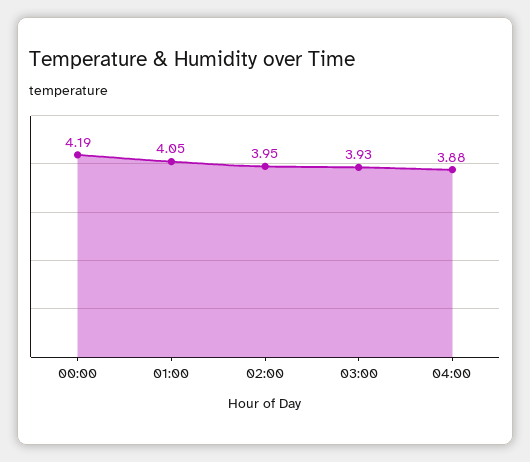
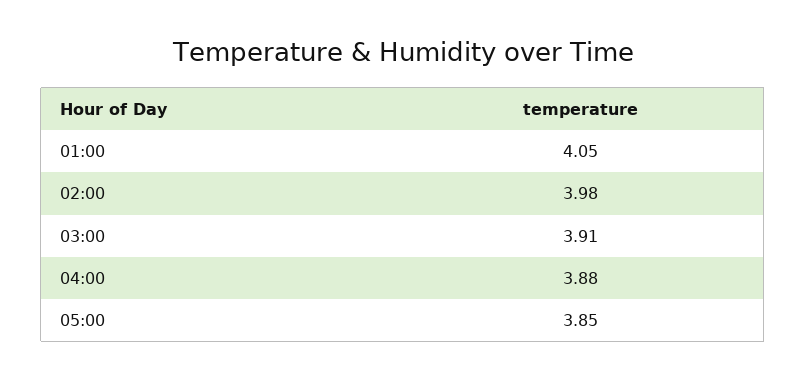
00:00: 4.19 -> none
02:00: 3.95 -> 3.98
03:00: 3.93 -> 3.91
05:00: none -> 3.85

